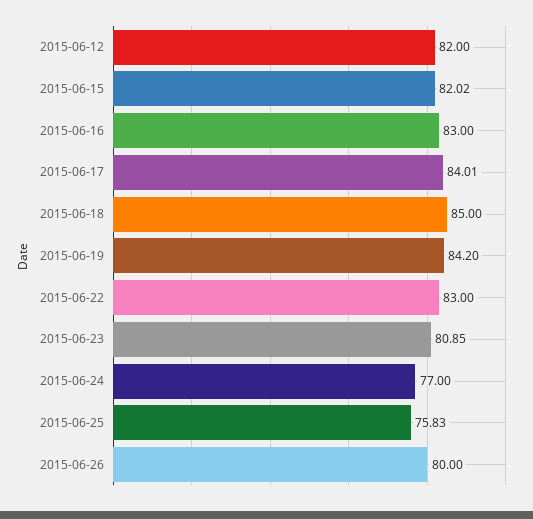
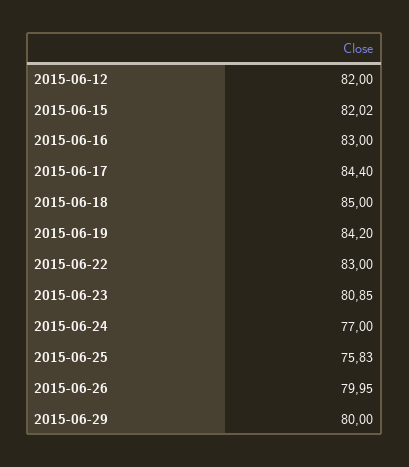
2015-06-17: 84.01 -> 84.4
2015-06-26: 80 -> 79.95
2015-06-29: none -> 80

